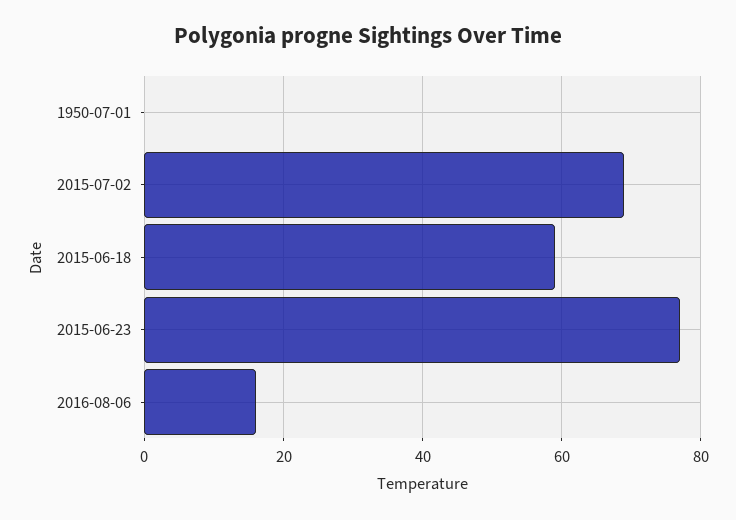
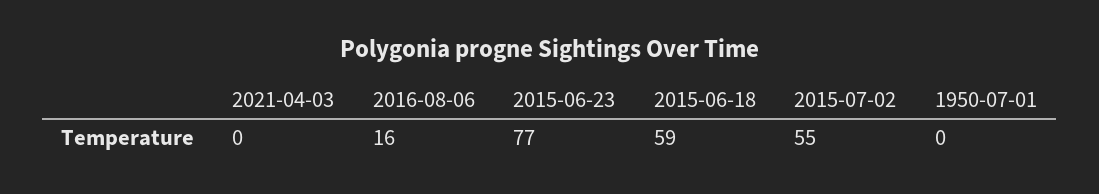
2015-07-02: 70 -> 55
2021-04-03: none -> 0

